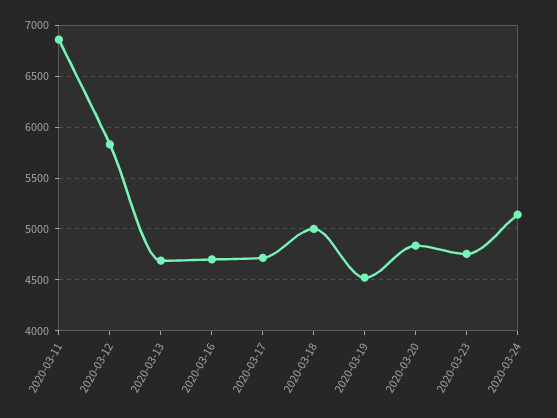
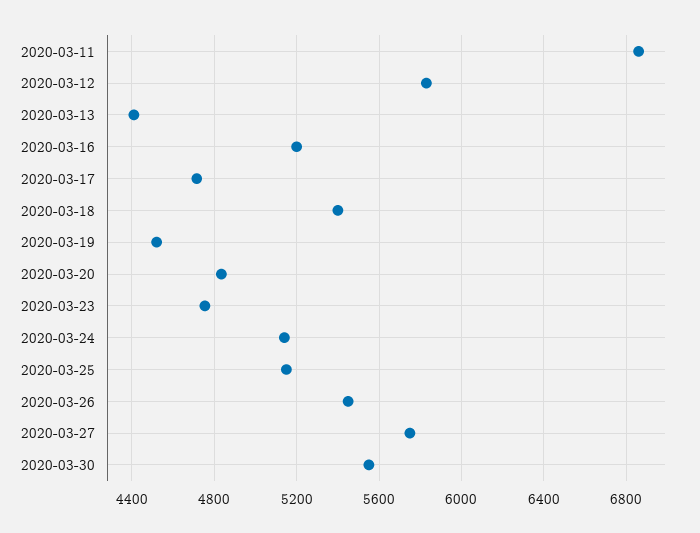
2020-03-13: 4700 -> 4400
2020-03-16: 4700 -> 5200
2020-03-18: 5000 -> 5400
2020-03-25: none -> 5150
2020-03-26: none -> 5450
2020-03-27: none -> 5750
2020-03-30: none -> 5550

